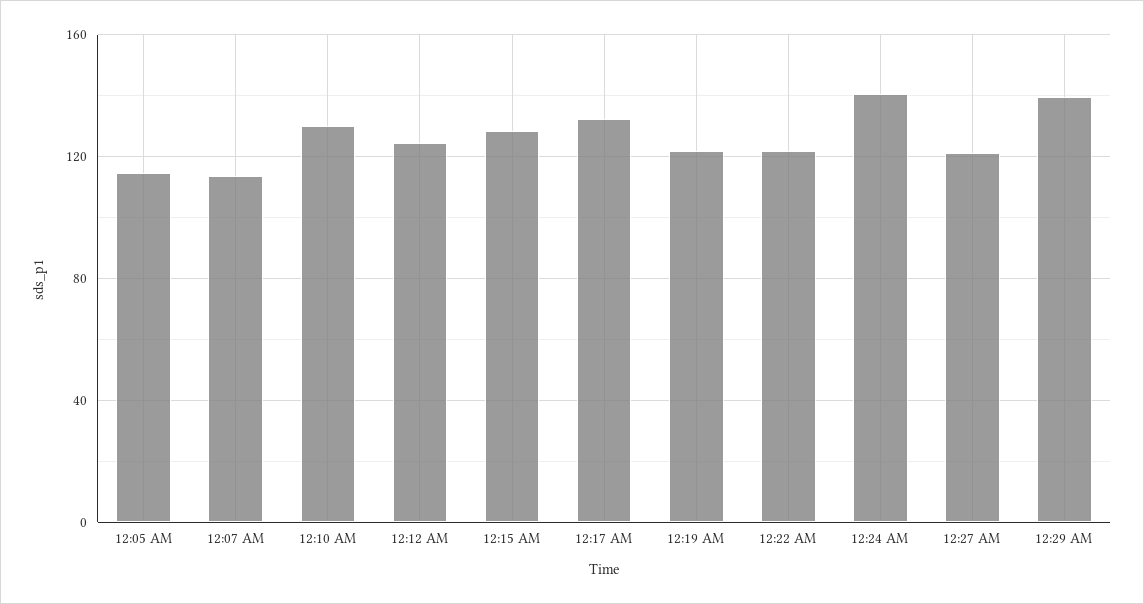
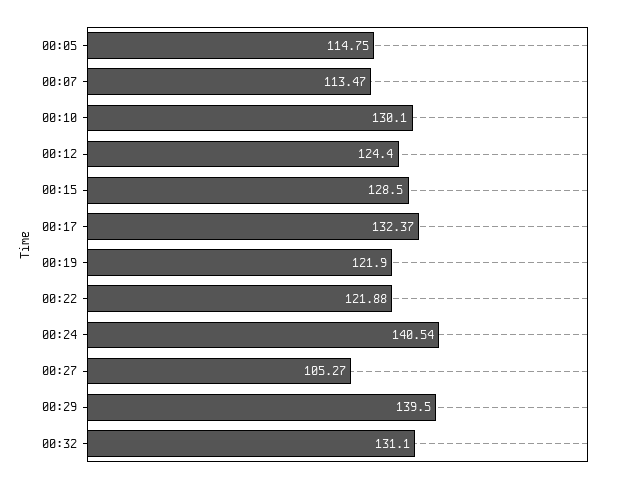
12:27 AM: 120 -> 105.27
00:32: none -> 131.1

